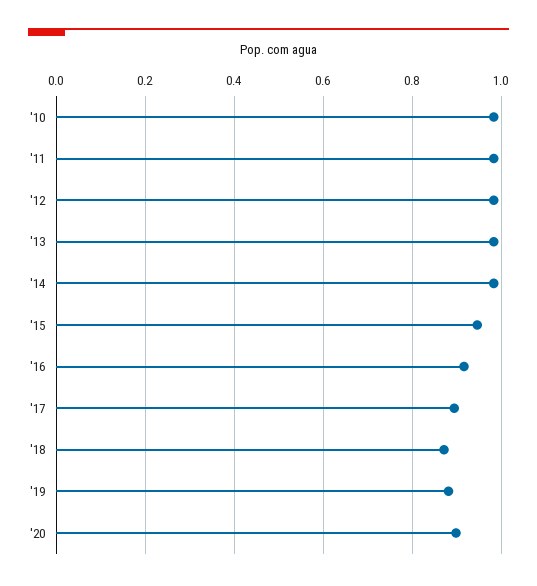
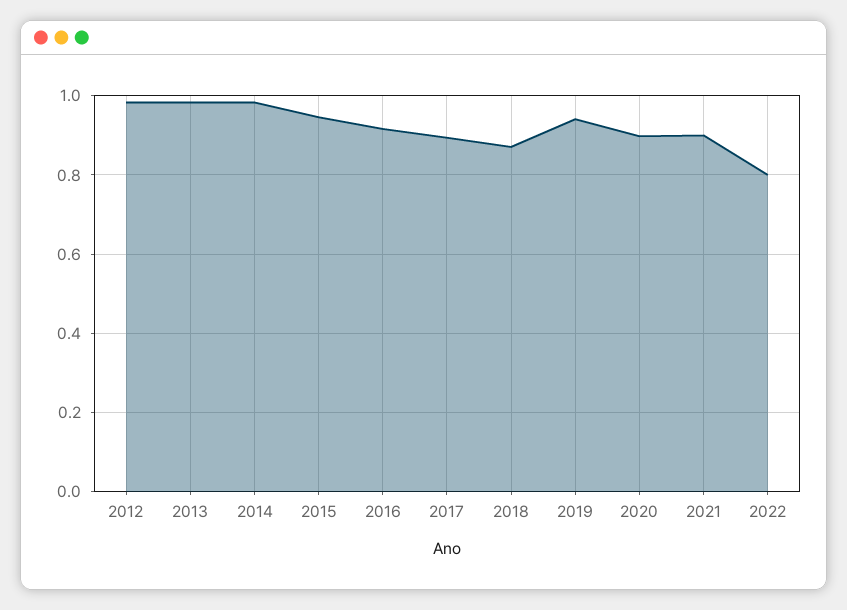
'10: 0.98 -> none
'11: 0.98 -> none
'19: 0.88 -> 0.94
2021: none -> 0.9
2022: none -> 0.8

